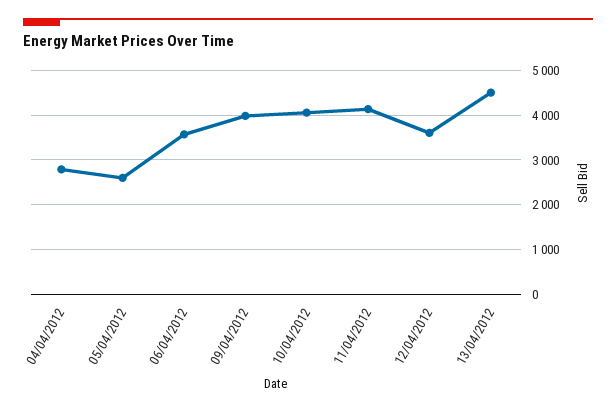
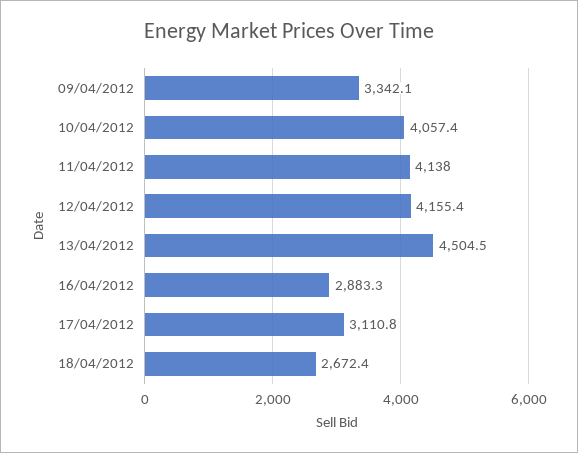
04/04/2012: 2800 -> none
05/04/2012: 2600 -> none
06/04/2012: 3600 -> none
09/04/2012: 4000 -> 3342.1
12/04/2012: 3600 -> 4155.4
16/04/2012: none -> 2883.3
17/04/2012: none -> 3110.8
18/04/2012: none -> 2672.4

